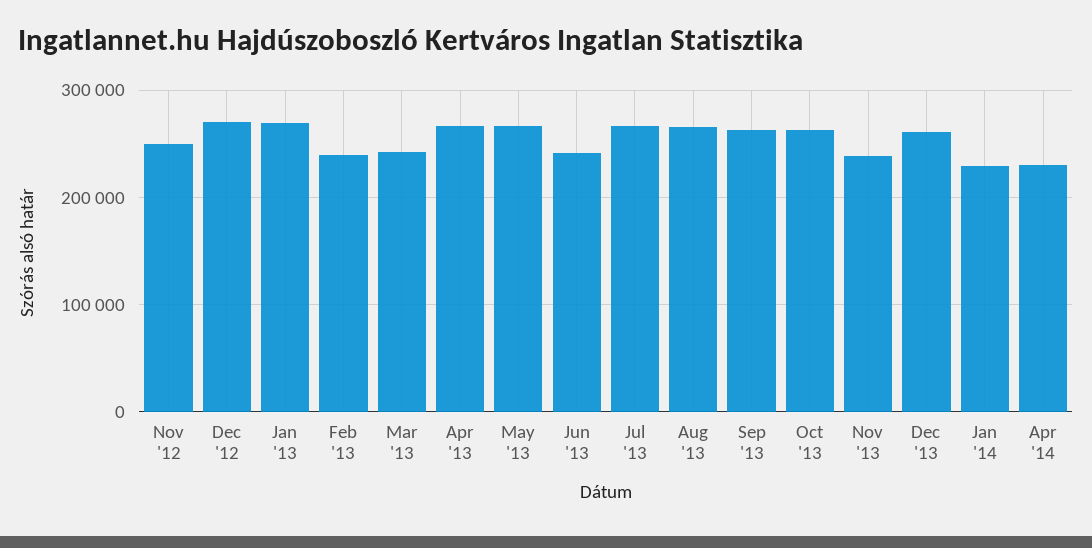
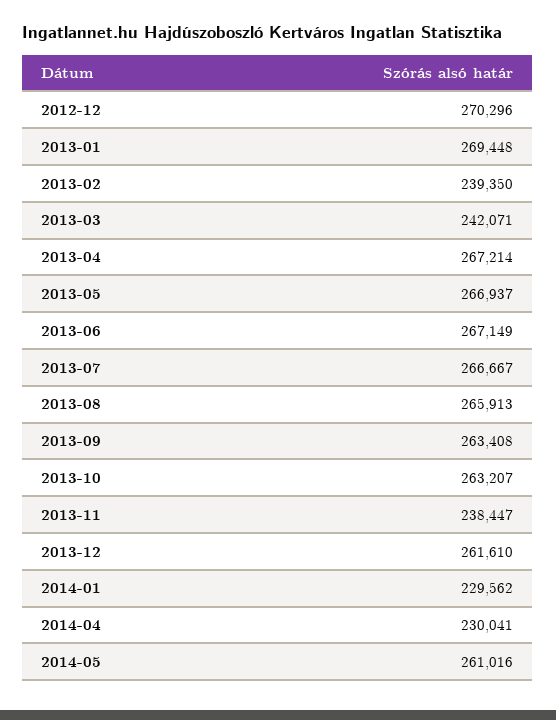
Nov '12: 250000 -> none
Jun '13: 240000 -> 267149
2014-05: none -> 261016

